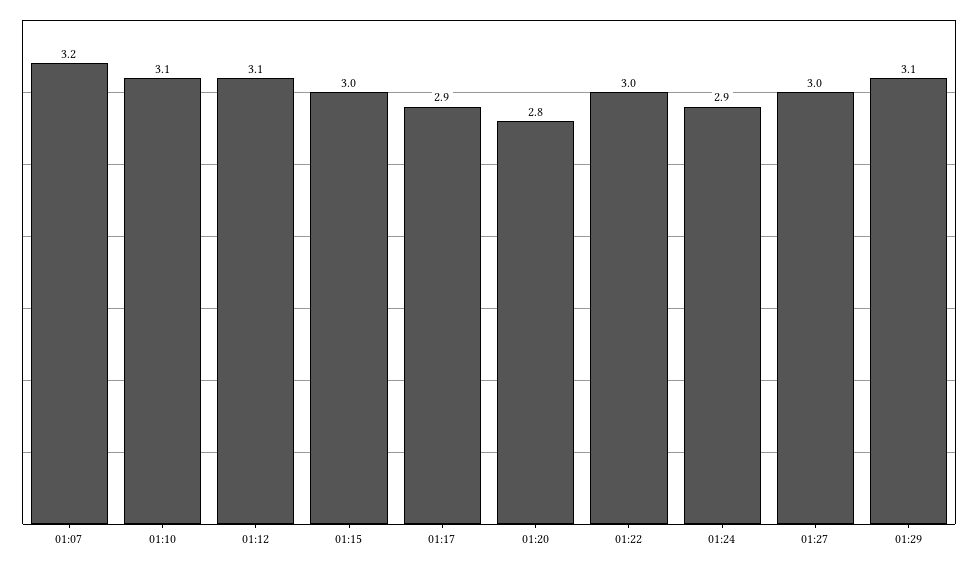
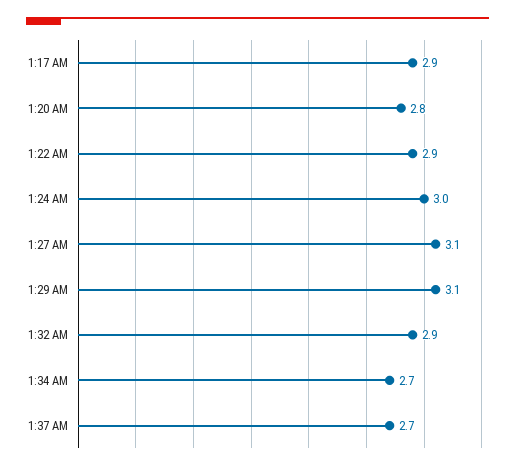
01:07: 3.2 -> none
01:10: 3.1 -> none
01:12: 3.1 -> none
01:15: 3 -> none
01:22: 3 -> 2.9
01:24: 2.9 -> 3
01:27: 3 -> 3.1
1:32 AM: none -> 2.9
1:34 AM: none -> 2.7
1:37 AM: none -> 2.7

